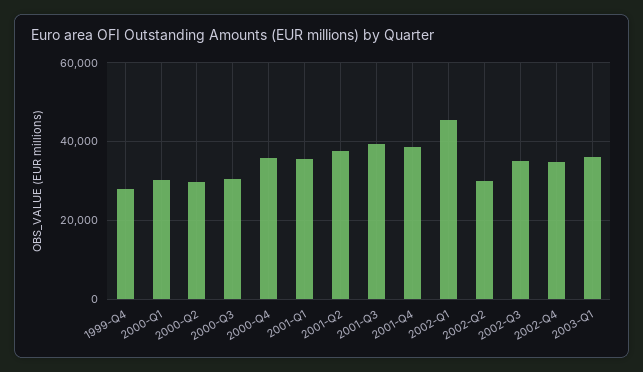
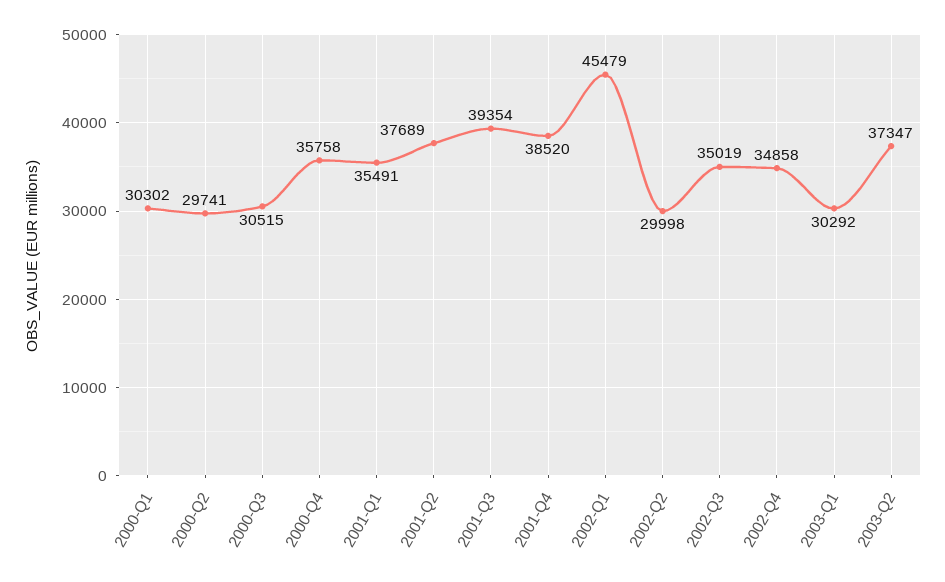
1999-Q4: 28000 -> none
2003-Q1: 36000 -> 30292
2003-Q2: none -> 37347

